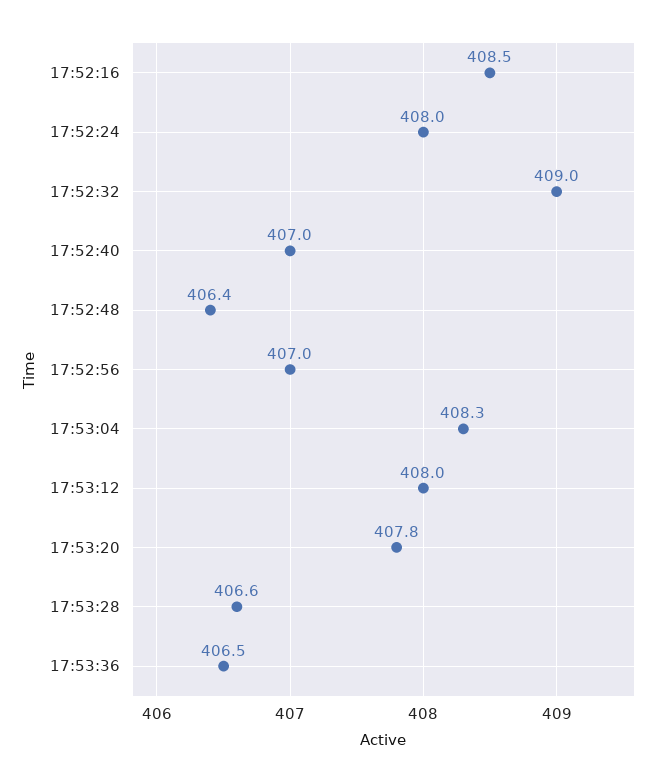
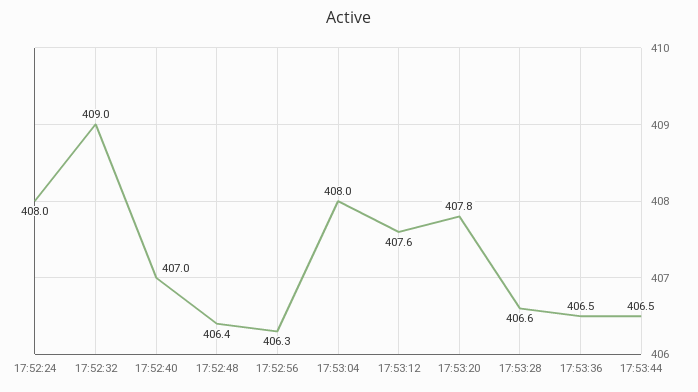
17:52:16: 408.5 -> none
17:52:56: 407 -> 406.3
17:53:04: 408.3 -> 408
17:53:12: 408 -> 407.6
17:53:44: none -> 406.5

